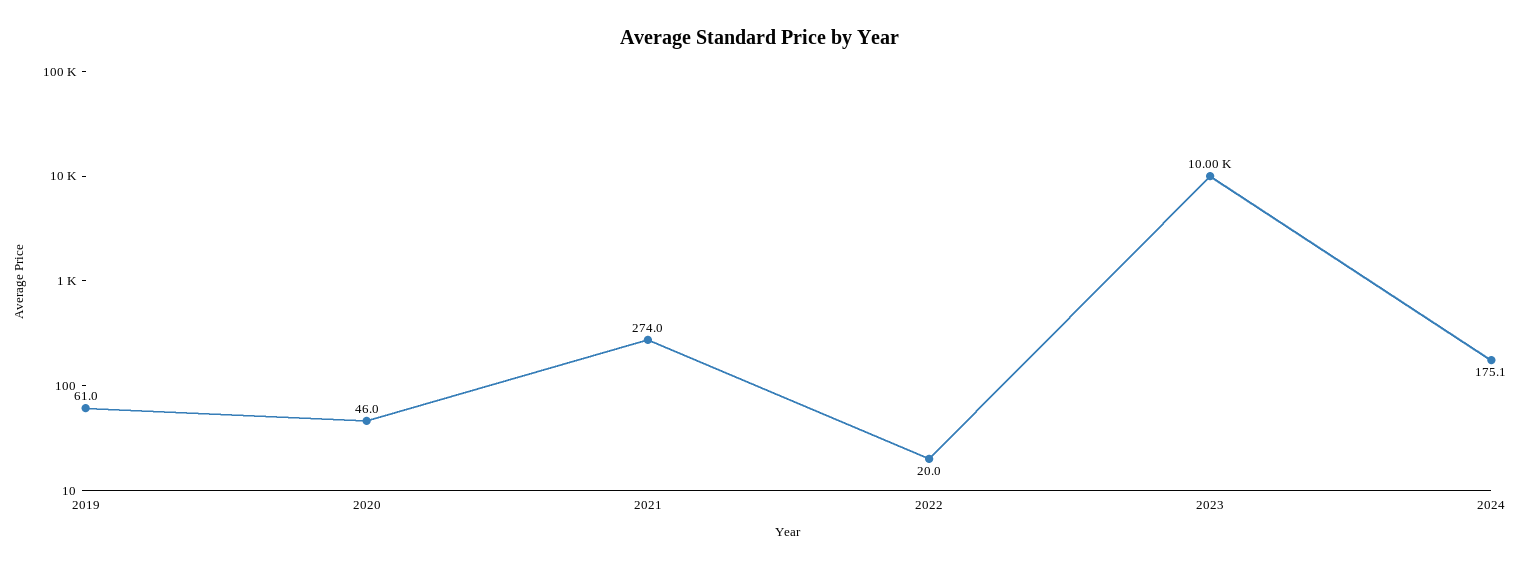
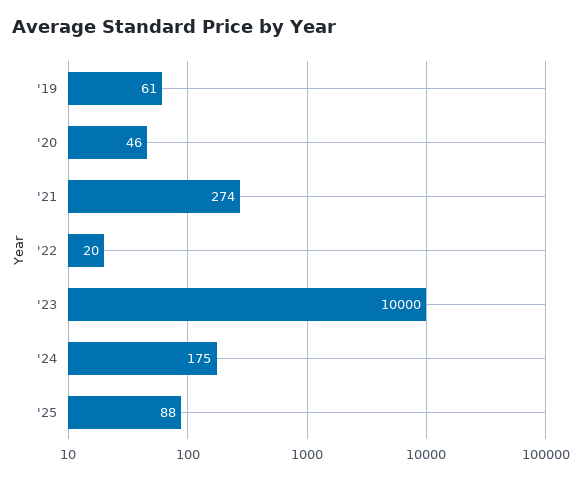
'25: none -> 88

